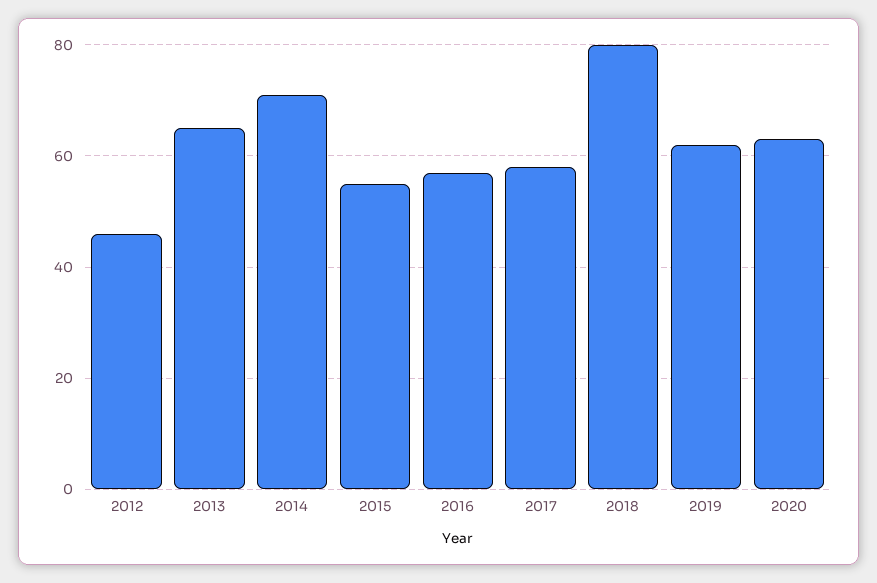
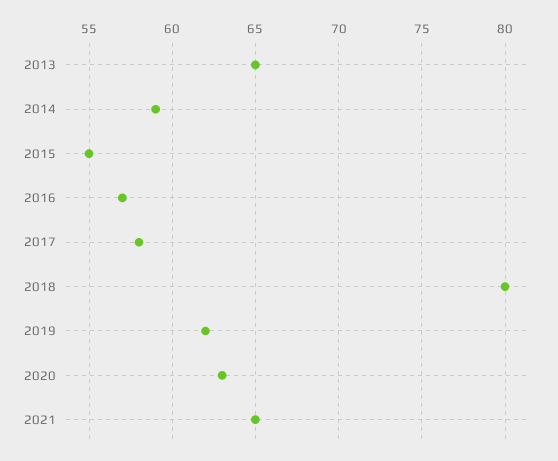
2012: 45 -> none
2014: 70 -> 59
2021: none -> 65

